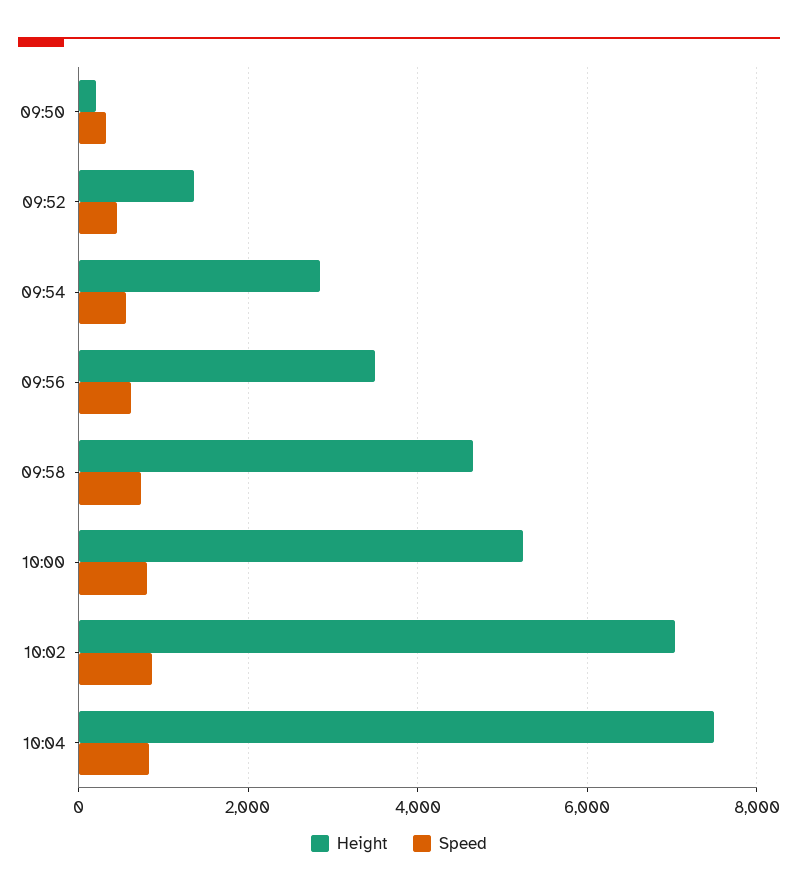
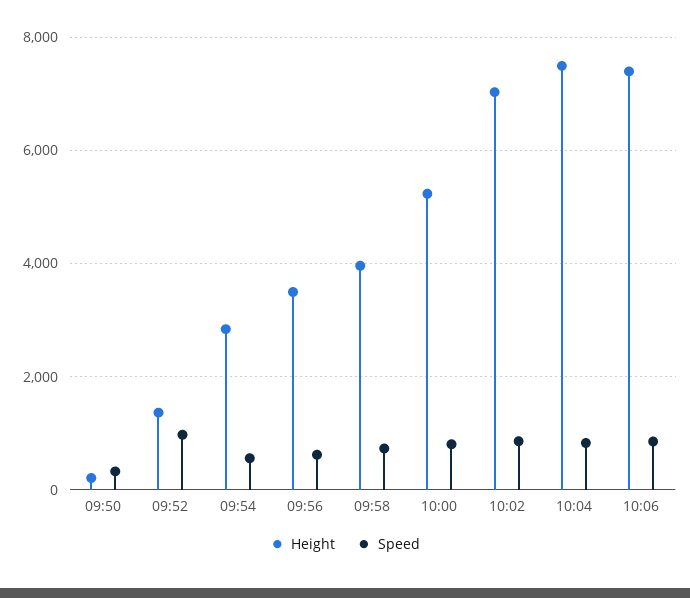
Speed, 09:52: 400 -> 1000
Height, 09:58: 4600 -> 4000
Height, 10:06: none -> 7400
Speed, 10:06: none -> 800

